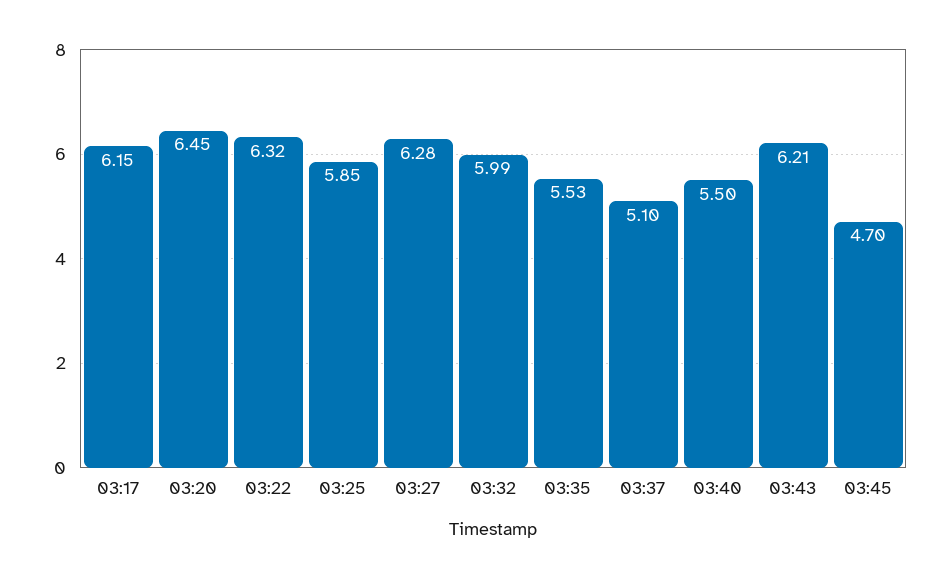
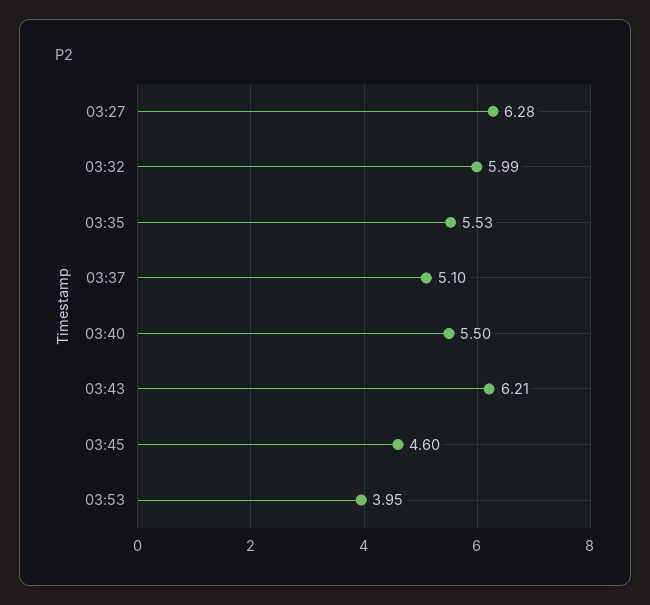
03:17: 6.15 -> none
03:20: 6.45 -> none
03:22: 6.32 -> none
03:25: 5.85 -> none
03:45: 4.7 -> 4.6
03:53: none -> 3.95

